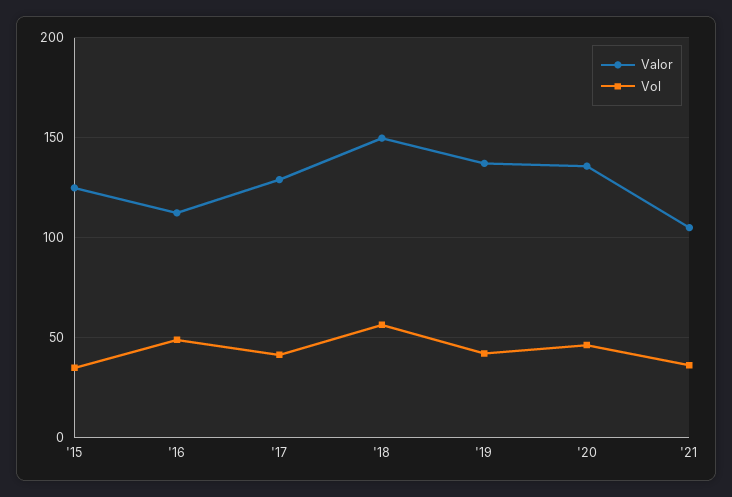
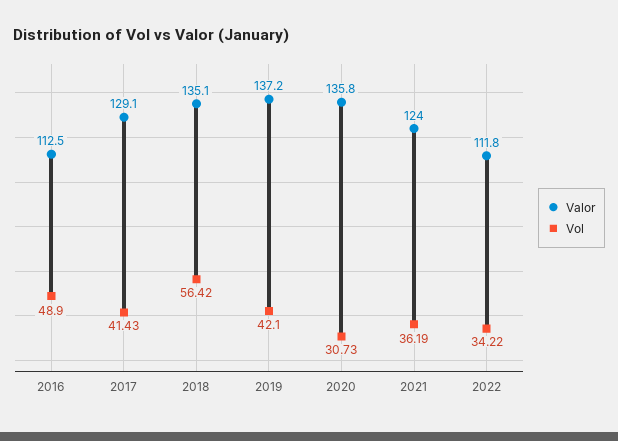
Valor, '15: 125 -> none
Vol, '15: 35 -> none
Valor, '18: 150 -> 135.1
Vol, '20: 45 -> 30.73
Valor, '21: 105 -> 124
Valor, 2022: none -> 111.8
Vol, 2022: none -> 34.22

